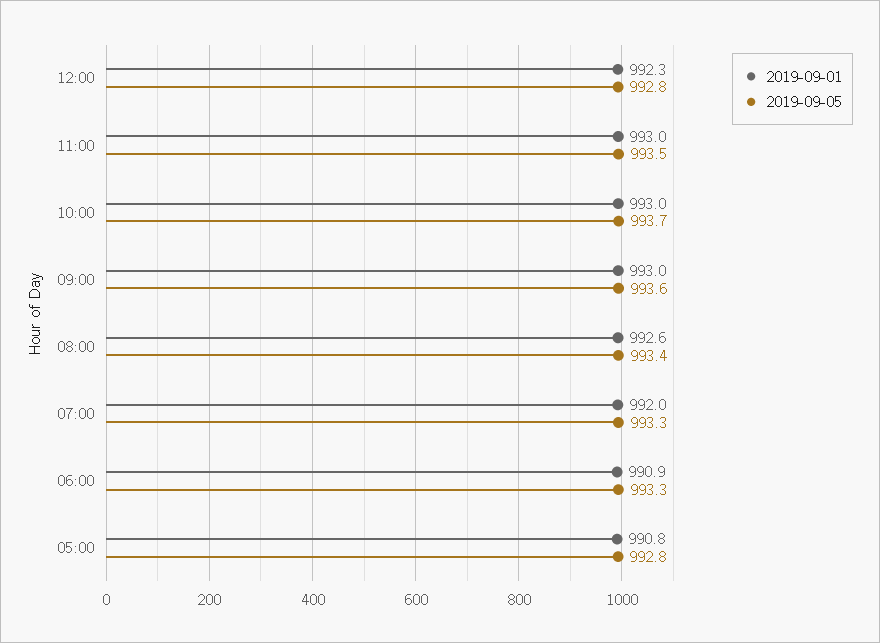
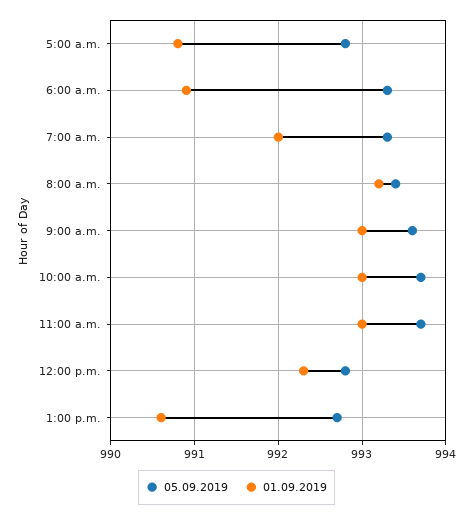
2019-09-05, 11:00: 993.5 -> 993.7
2019-09-01, 08:00: 992.6 -> 993.2
2019-09-05, 1:00 p.m.: none -> 992.7
2019-09-01, 1:00 p.m.: none -> 990.6

